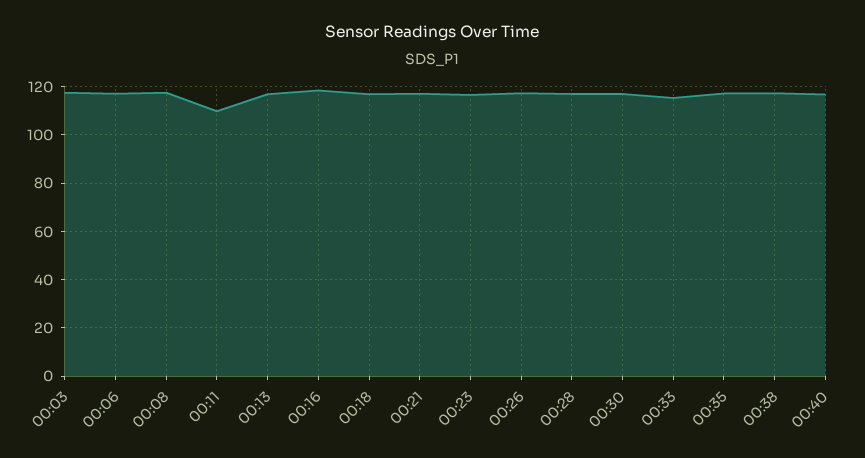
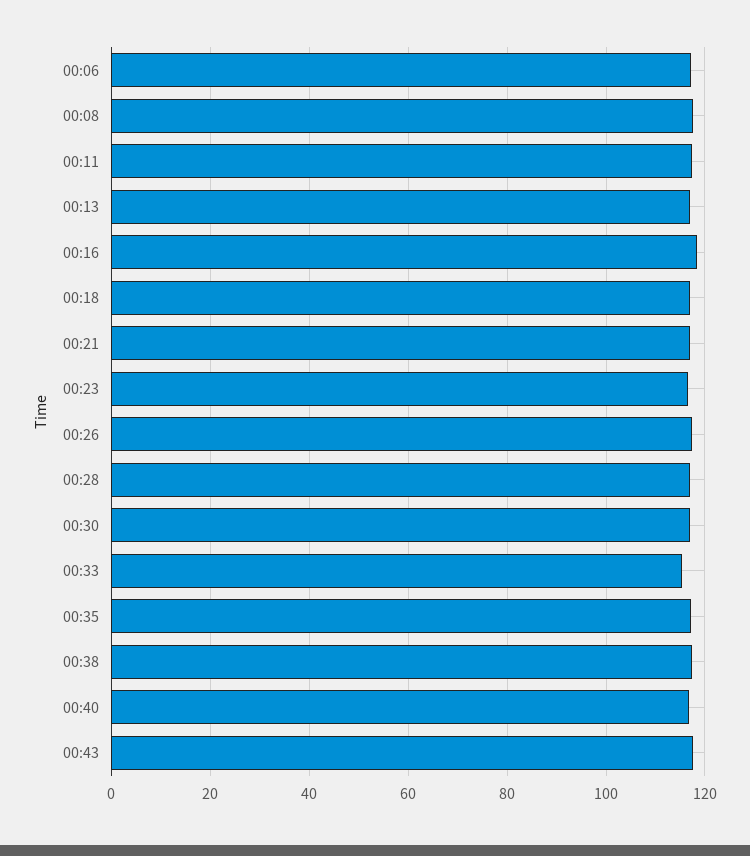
00:03: 117.5 -> none
00:11: 110 -> 118
00:43: none -> 118

